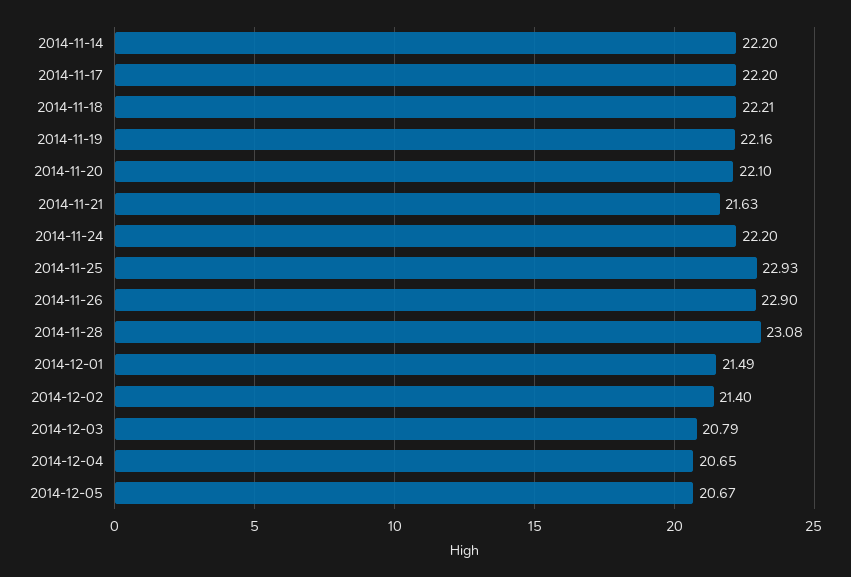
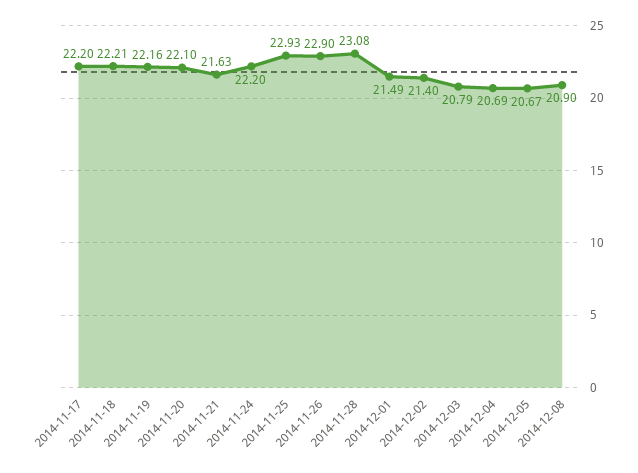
2014-11-14: 22.2 -> none
2014-12-04: 20.65 -> 20.69
2014-12-08: none -> 20.9

